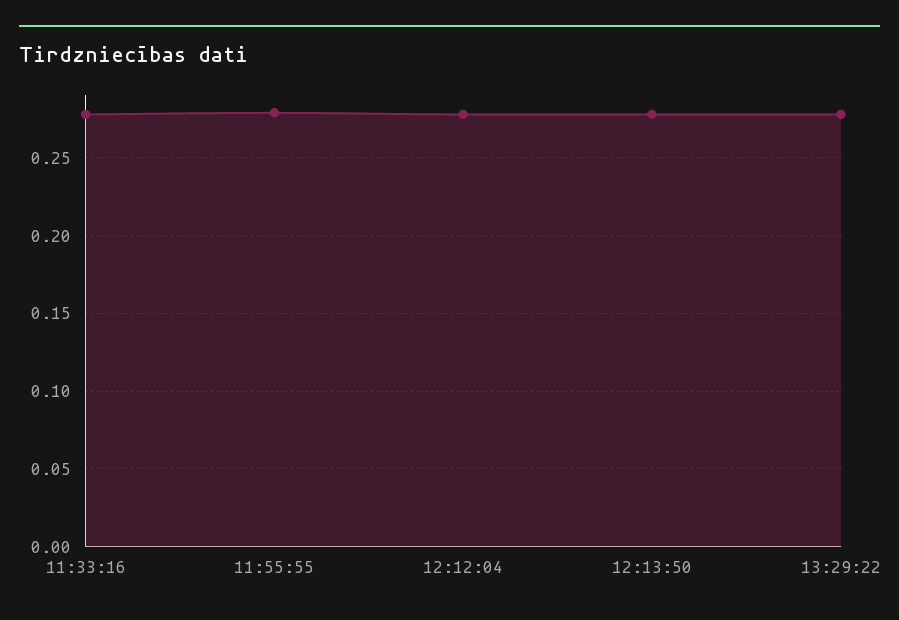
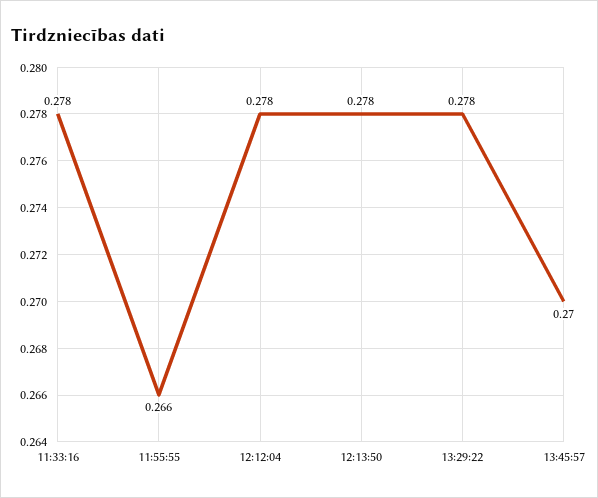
11:55:55: 0.28 -> 0.266
13:45:57: none -> 0.27

